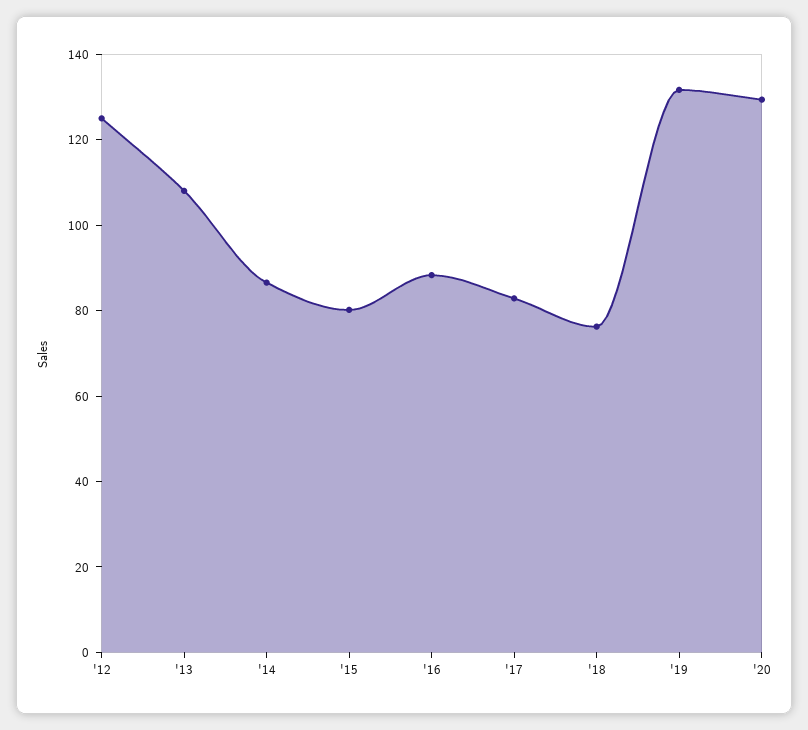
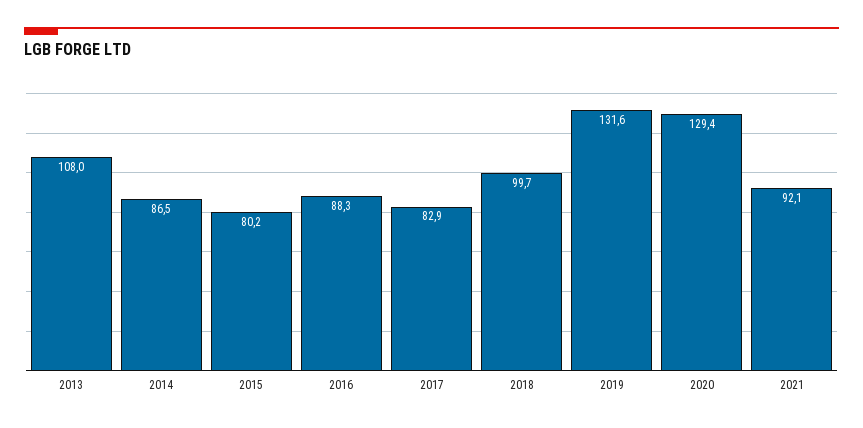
'12: 125 -> none
'18: 75 -> 99.7
2021: none -> 92.1

